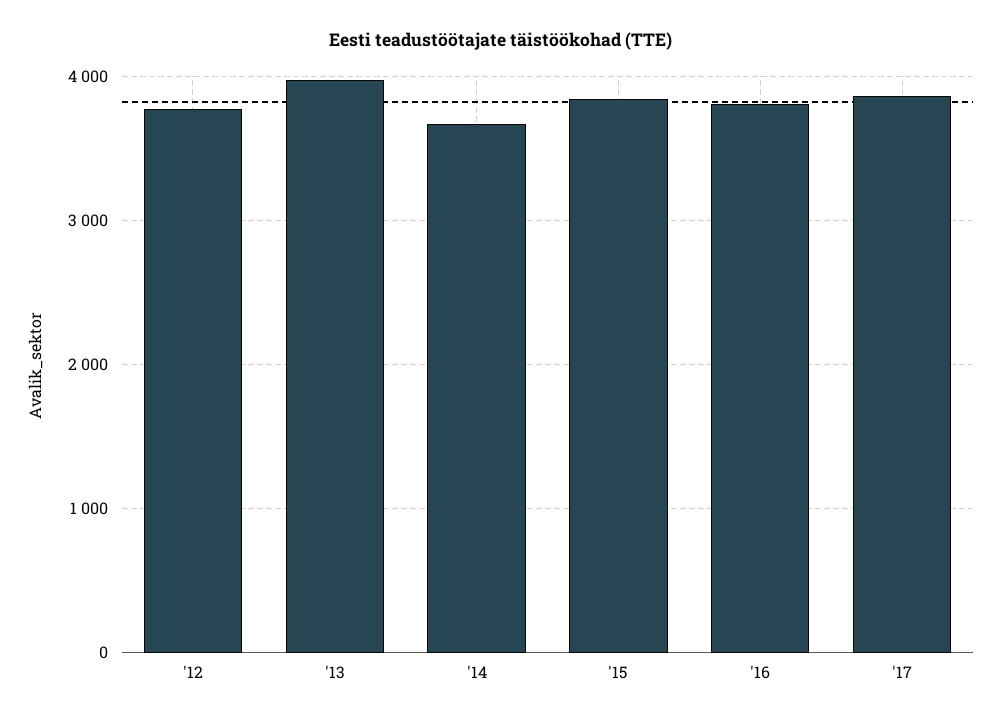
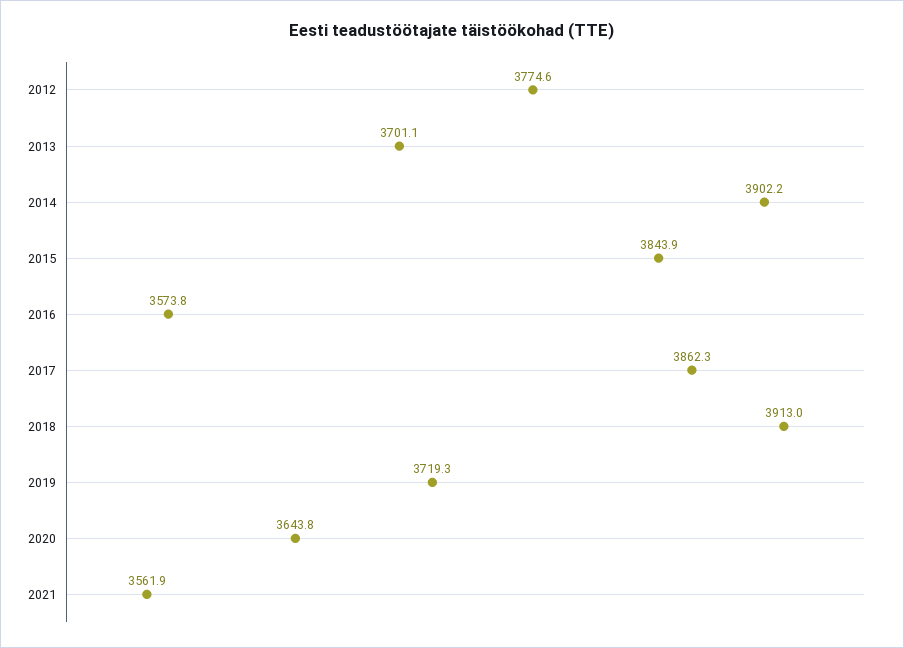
'13: 4000 -> 3701.1
'14: 3700 -> 3902.2
'16: 3800 -> 3573.8
2018: none -> 3913
2019: none -> 3719.3
2020: none -> 3643.8
2021: none -> 3561.9

